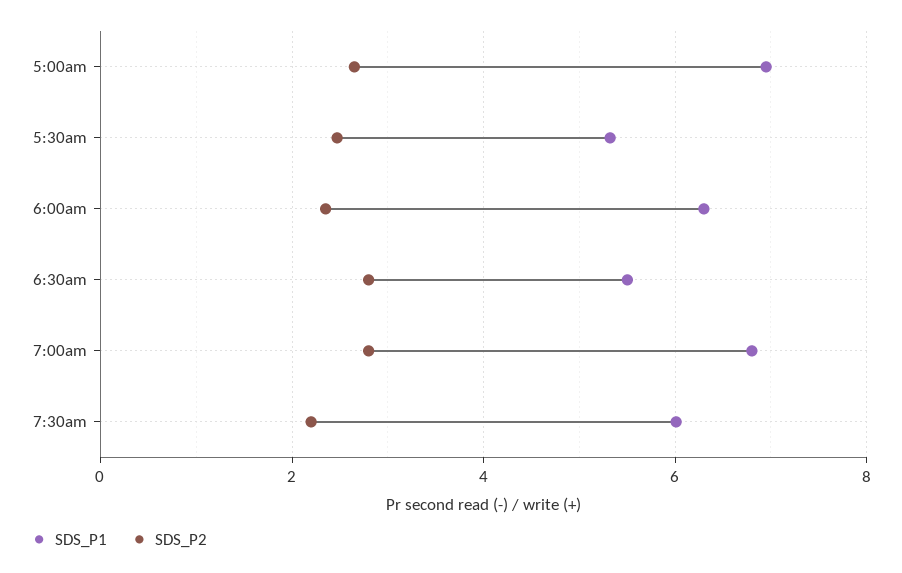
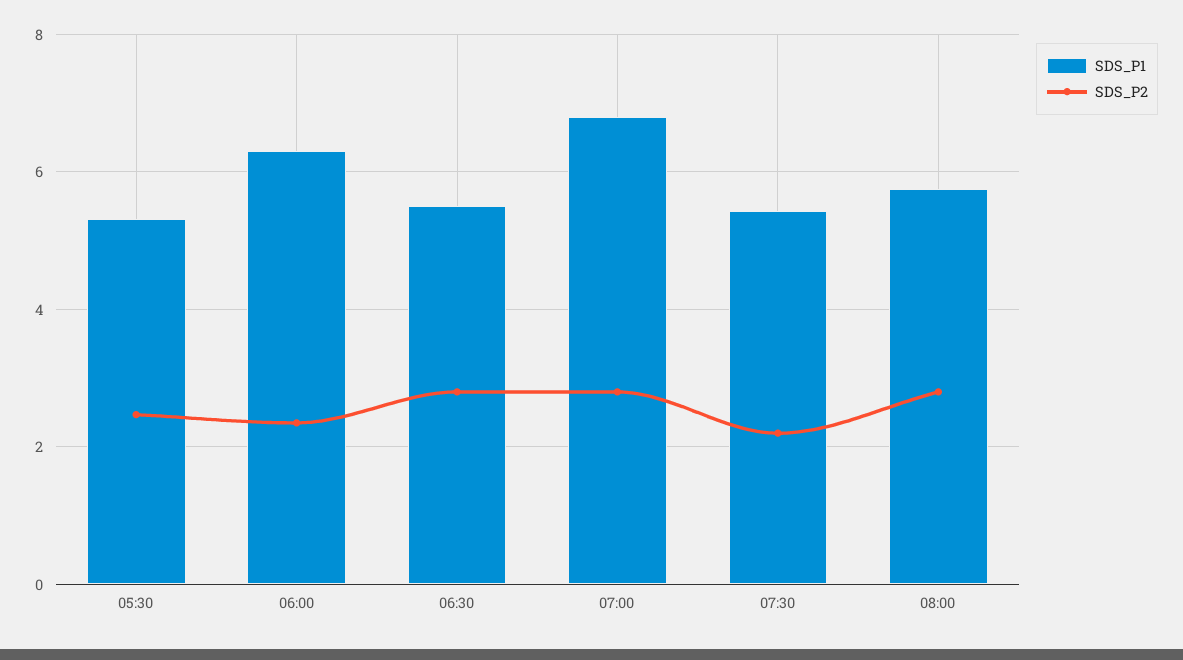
SDS_P1, 5:00am: 7 -> none
SDS_P2, 5:00am: 2.6 -> none
SDS_P1, 7:30am: 6 -> 5.4
SDS_P1, 08:00: none -> 5.8
SDS_P2, 08:00: none -> 2.8

